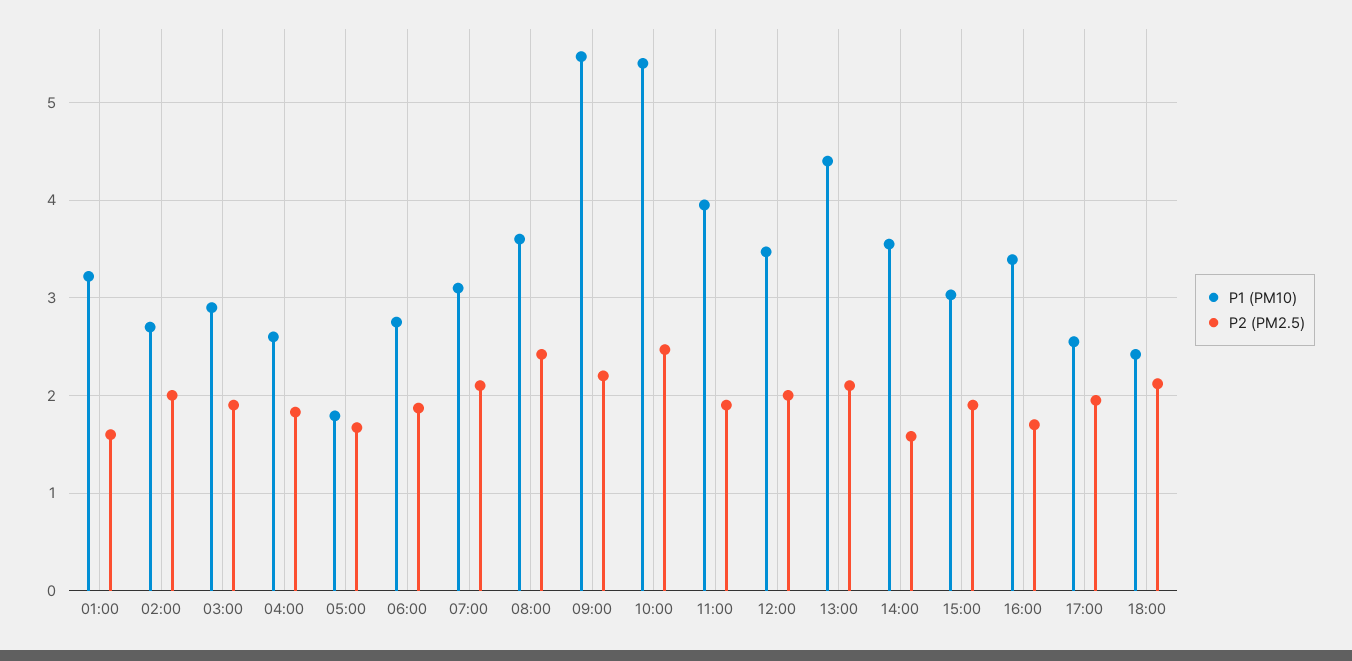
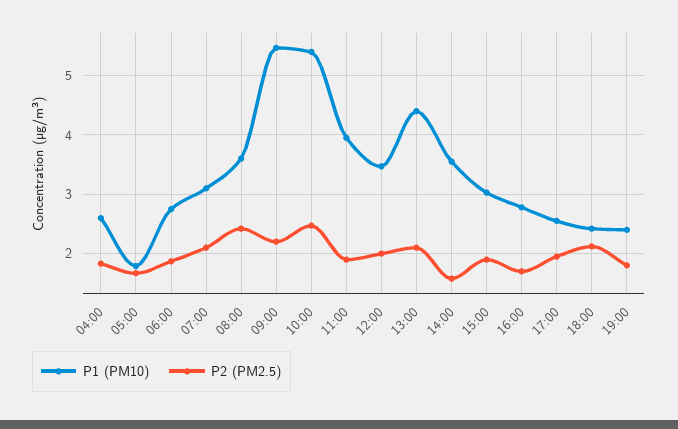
P1 (PM10), 01:00: 3.2 -> none
P2 (PM2.5), 01:00: 1.6 -> none
P1 (PM10), 02:00: 2.7 -> none
P2 (PM2.5), 02:00: 2 -> none
P1 (PM10), 03:00: 2.9 -> none
P2 (PM2.5), 03:00: 1.9 -> none
P1 (PM10), 16:00: 3.4 -> 2.8
P1 (PM10), 19:00: none -> 2.4
P2 (PM2.5), 19:00: none -> 1.8

